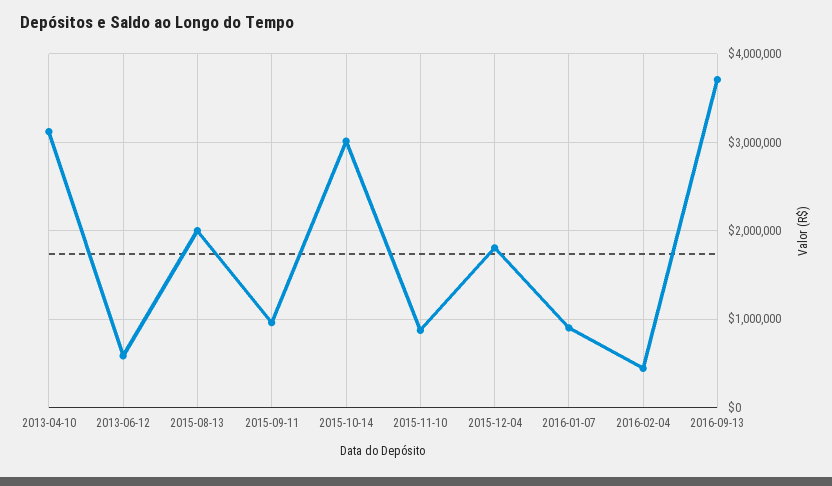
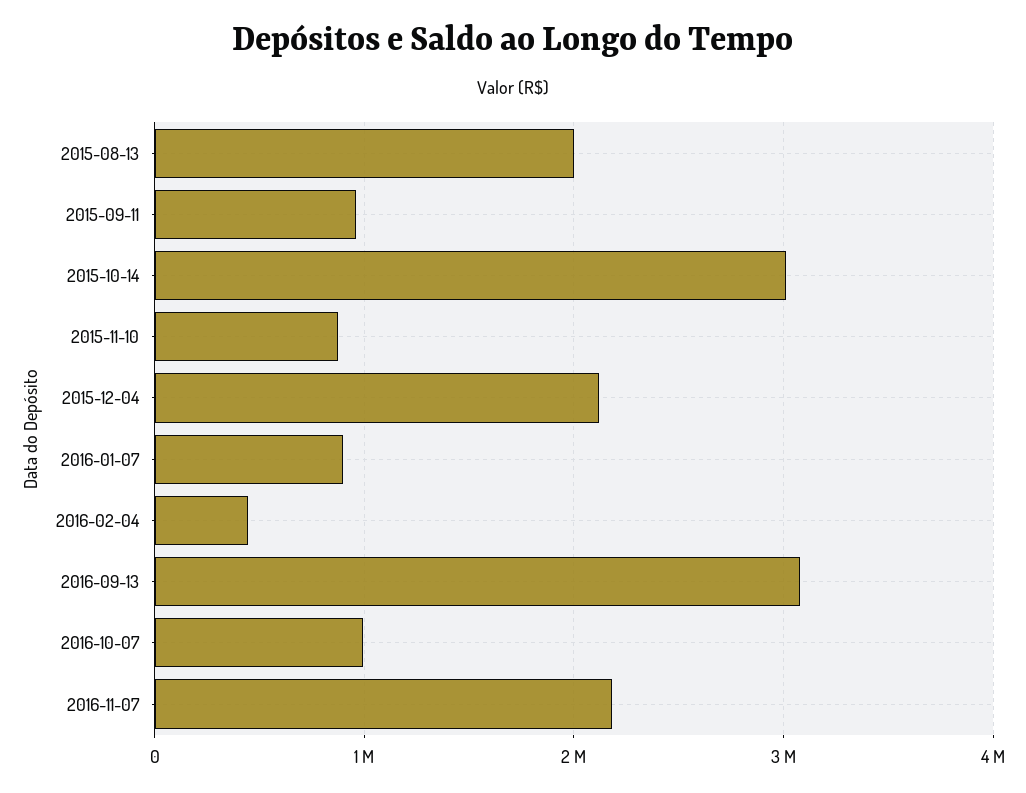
2013-04-10: 3100000 -> none
2013-06-12: 600000 -> none
2015-12-04: 1800000 -> 2100000
2016-09-13: 3700000 -> 3100000
2016-10-07: none -> 1000000
2016-11-07: none -> 2200000

